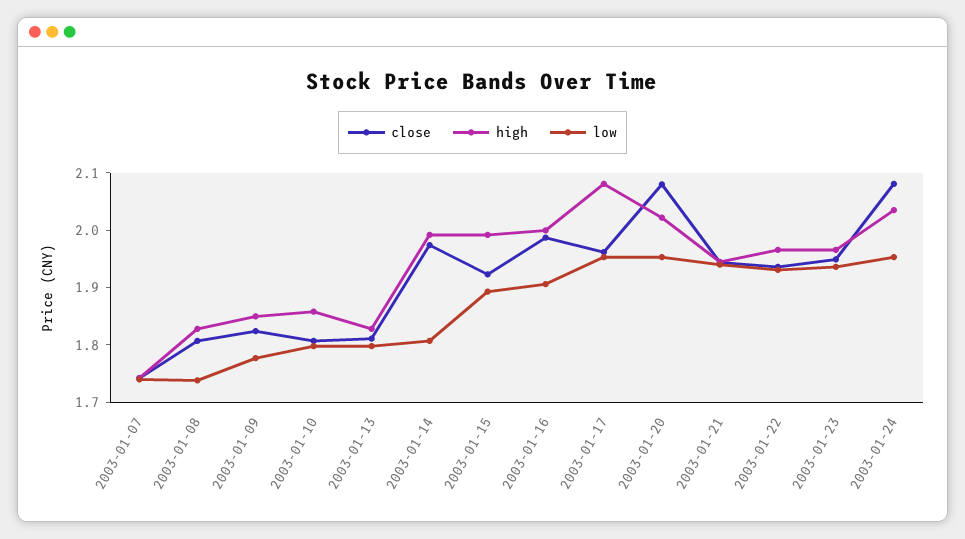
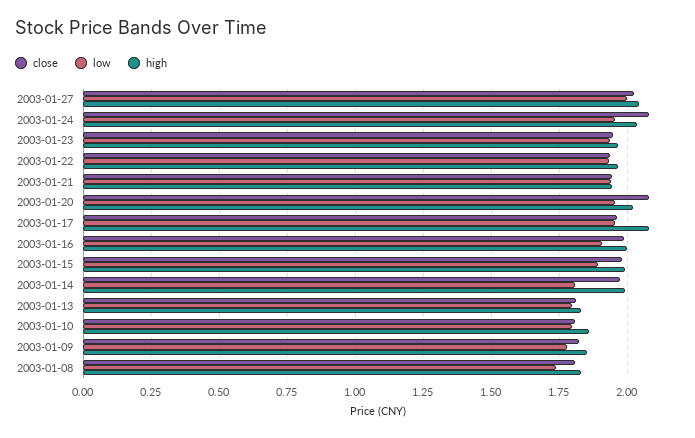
close, 2003-01-07: 1.74 -> none
high, 2003-01-07: 1.74 -> none
low, 2003-01-07: 1.74 -> none
close, 2003-01-15: 1.92 -> 1.975
close, 2003-01-27: none -> 2.025
low, 2003-01-27: none -> 2
high, 2003-01-27: none -> 2.05

